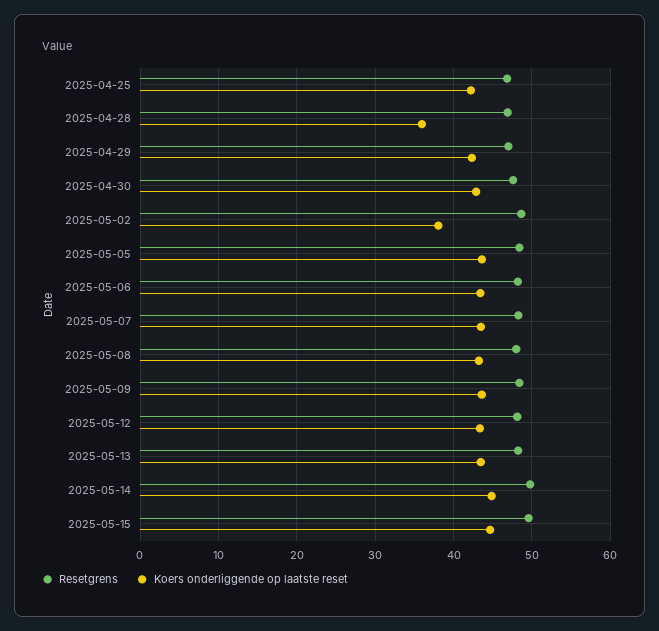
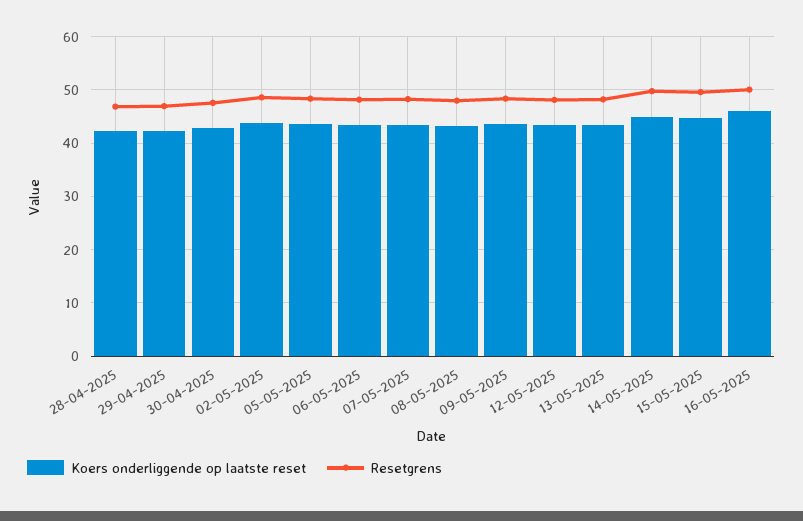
Resetgrens, 2025-04-25: 47 -> none
Koers onderliggende op laatste reset, 2025-04-25: 42 -> none
Koers onderliggende op laatste reset, 2025-04-28: 36 -> 42
Koers onderliggende op laatste reset, 2025-05-02: 38 -> 44
Koers onderliggende op laatste reset, 16-05-2025: none -> 46
Resetgrens, 16-05-2025: none -> 50

